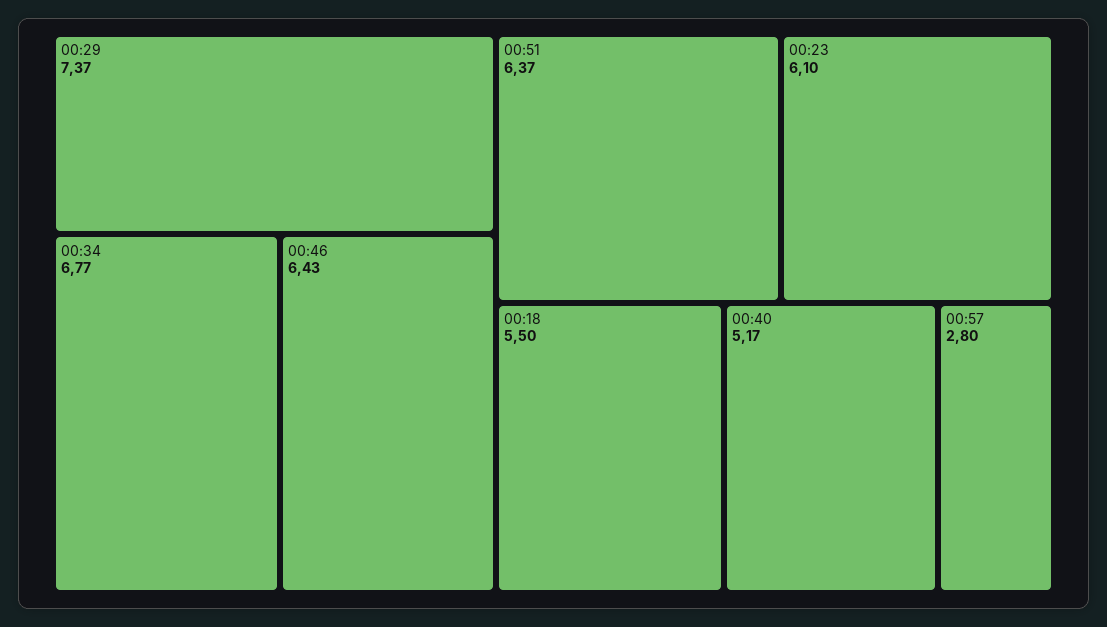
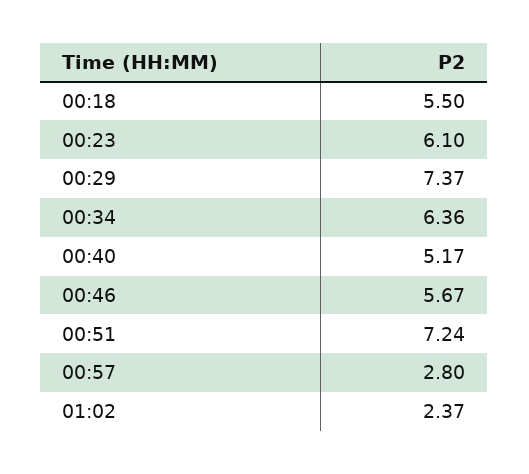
00:34: 6.77 -> 6.36
00:46: 6.43 -> 5.67
00:51: 6.37 -> 7.24
01:02: none -> 2.37

